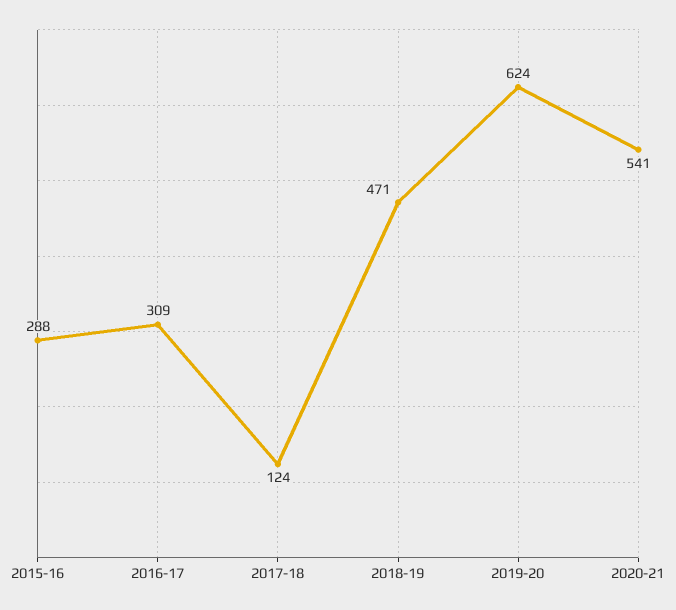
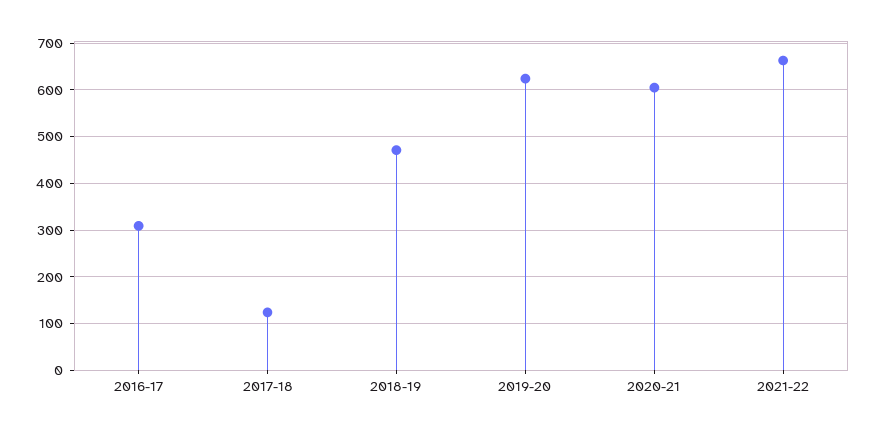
2015-16: 288 -> none
2020-21: 541 -> 600
2021-22: none -> 660

